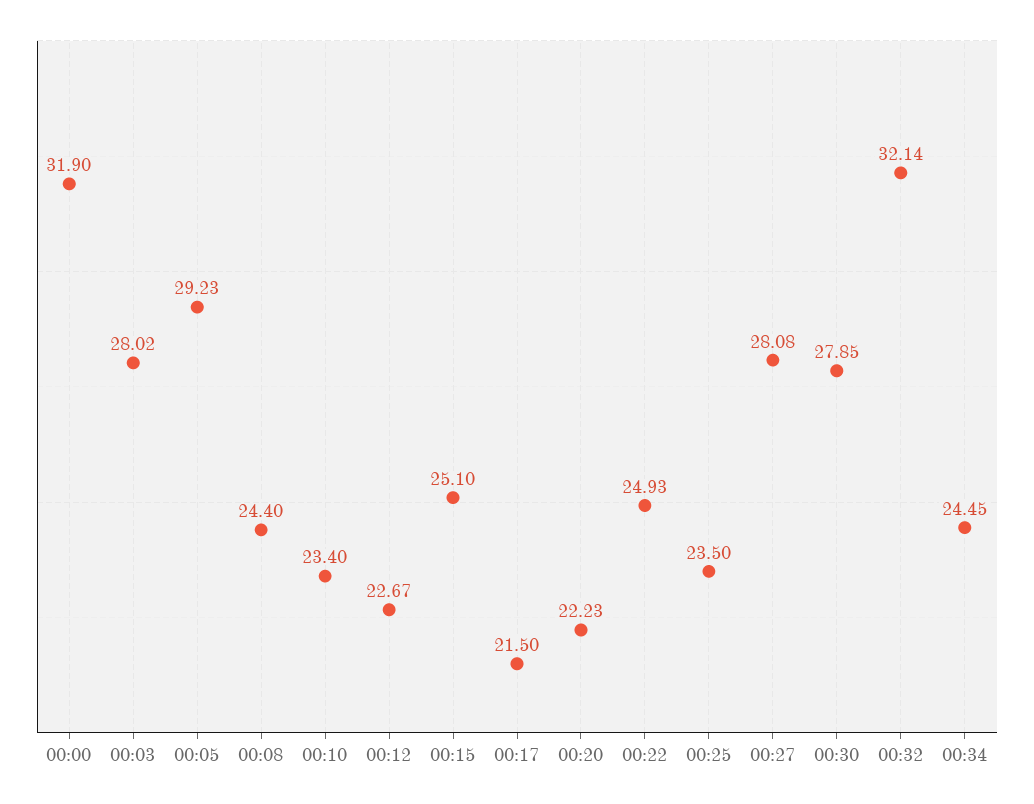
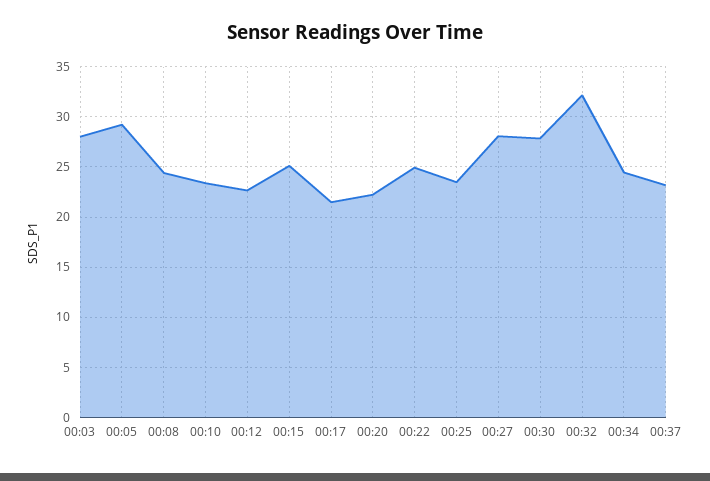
00:00: 31.9 -> none
00:37: none -> 23

